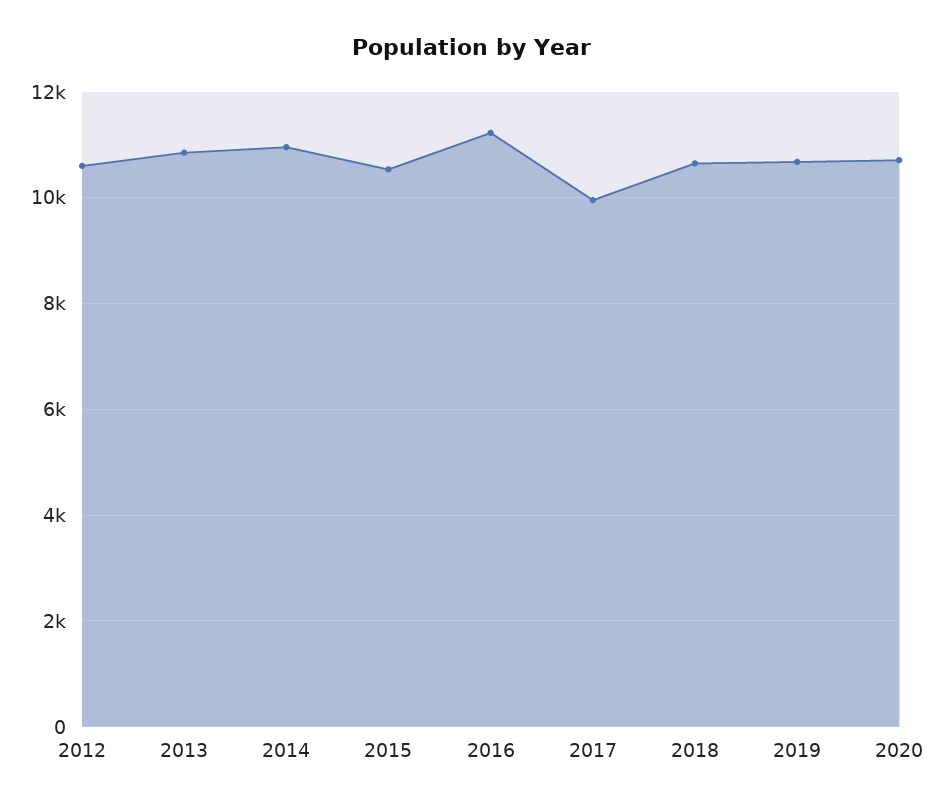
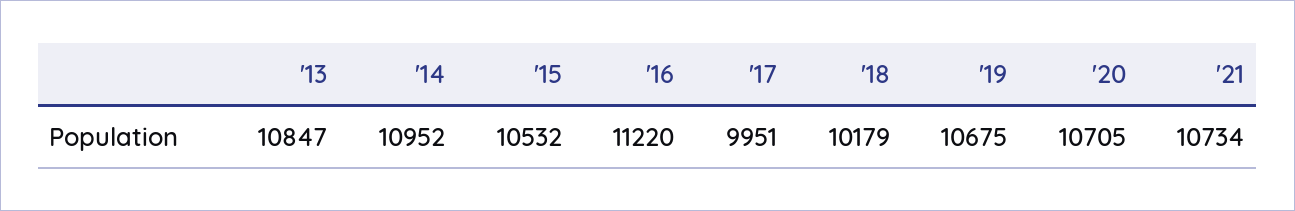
2012: 10600 -> none
2018: 10600 -> 10179
'21: none -> 10734

